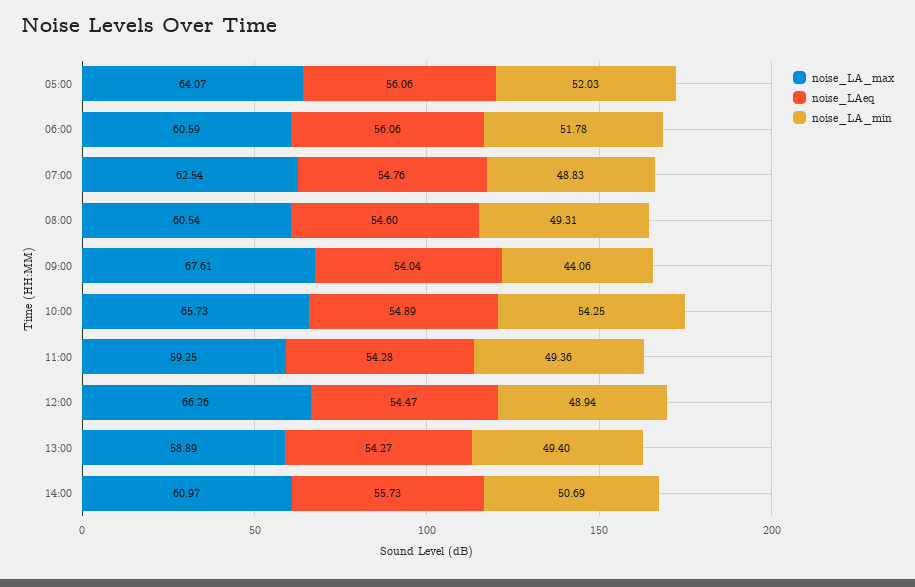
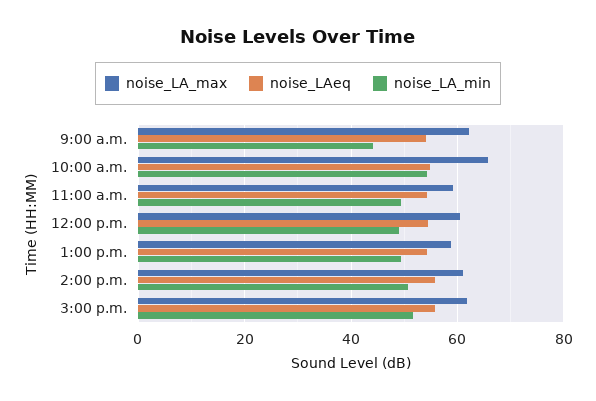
noise_LA_max, 05:00: 64.07 -> none
noise_LAeq, 05:00: 56.06 -> none
noise_LA_min, 05:00: 52.03 -> none
noise_LA_max, 06:00: 60.59 -> none
noise_LAeq, 06:00: 56.06 -> none
noise_LA_min, 06:00: 51.78 -> none
noise_LA_max, 07:00: 62.54 -> none
noise_LAeq, 07:00: 54.76 -> none
noise_LA_min, 07:00: 48.83 -> none
noise_LA_max, 08:00: 60.54 -> none
noise_LAeq, 08:00: 54.6 -> none
noise_LA_min, 08:00: 49.31 -> none
noise_LA_max, 09:00: 67.61 -> 62
noise_LA_max, 12:00: 66.26 -> 60
noise_LA_max, 3:00 p.m.: none -> 62
noise_LAeq, 3:00 p.m.: none -> 56
noise_LA_min, 3:00 p.m.: none -> 52

